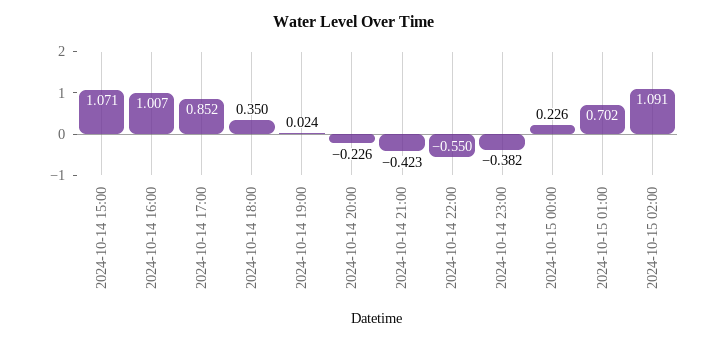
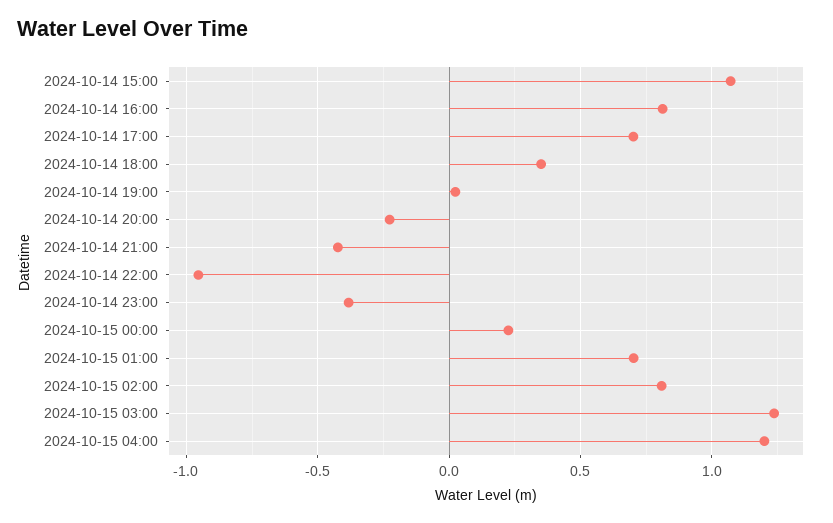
2024-10-14 16:00: 1.007 -> 0.8
2024-10-14 17:00: 0.852 -> 0.7
2024-10-14 22:00: -0.55 -> -0.95
2024-10-15 02:00: 1.091 -> 0.8
2024-10-15 03:00: none -> 1.25
2024-10-15 04:00: none -> 1.2

